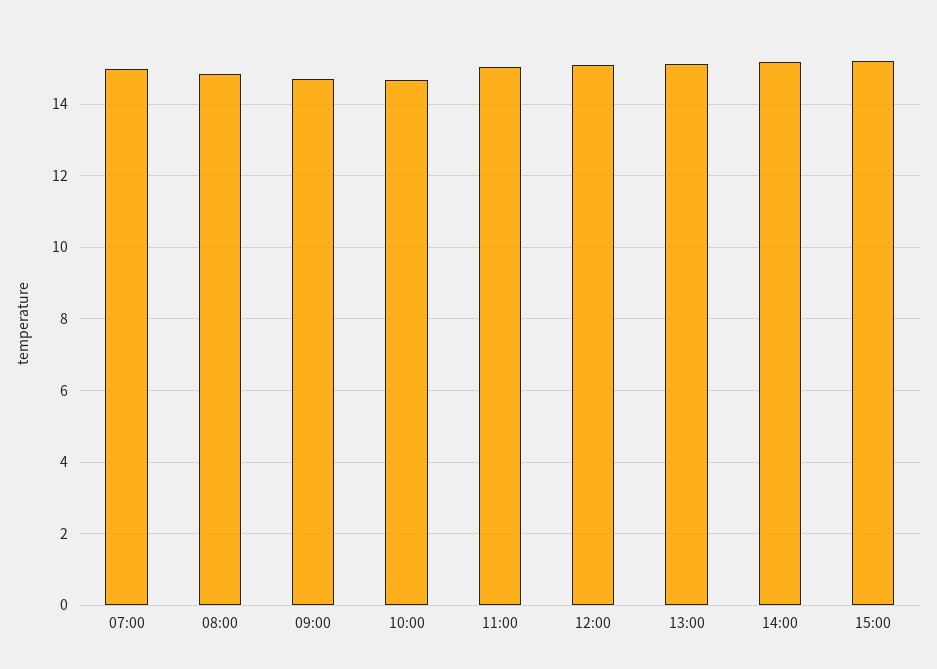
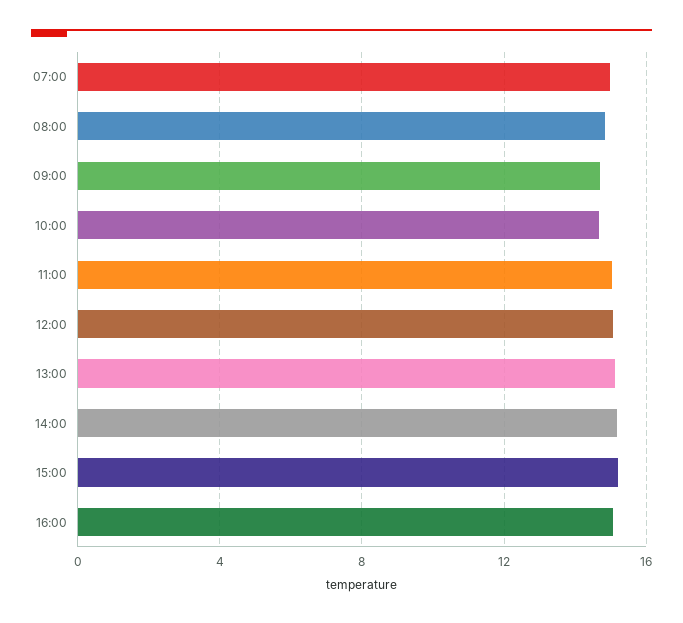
16:00: none -> 15

